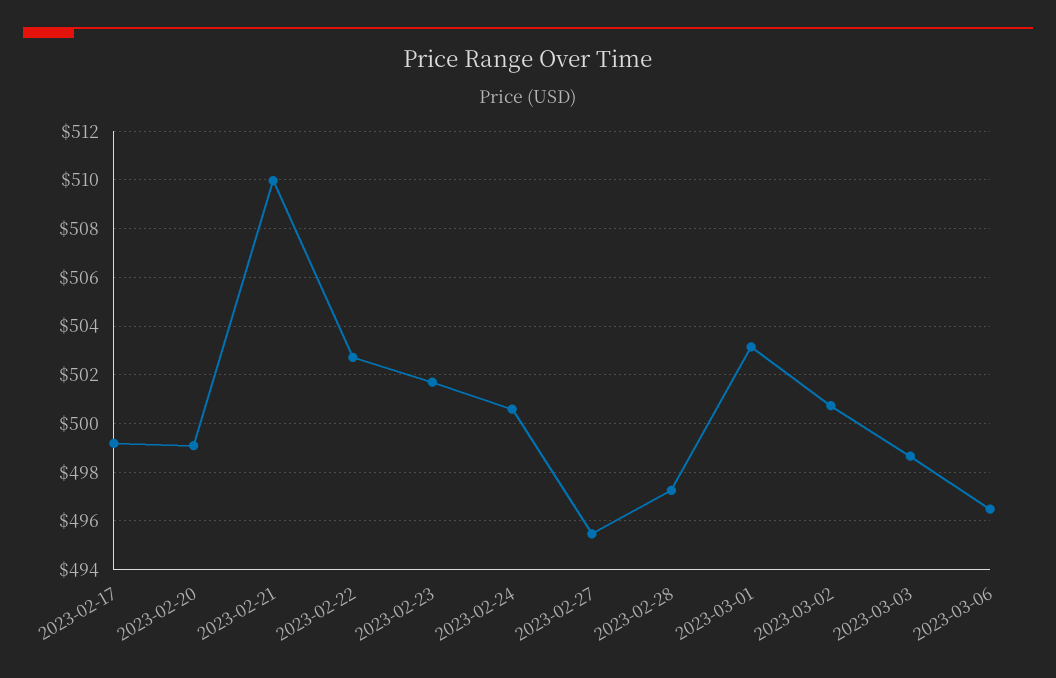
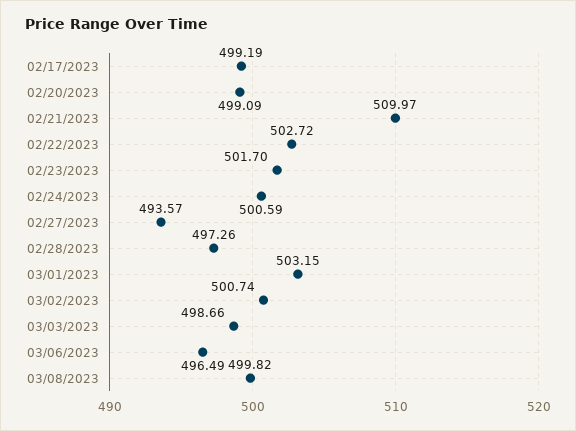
2023-02-27: 495.5 -> 493.57
03/08/2023: none -> 499.82

